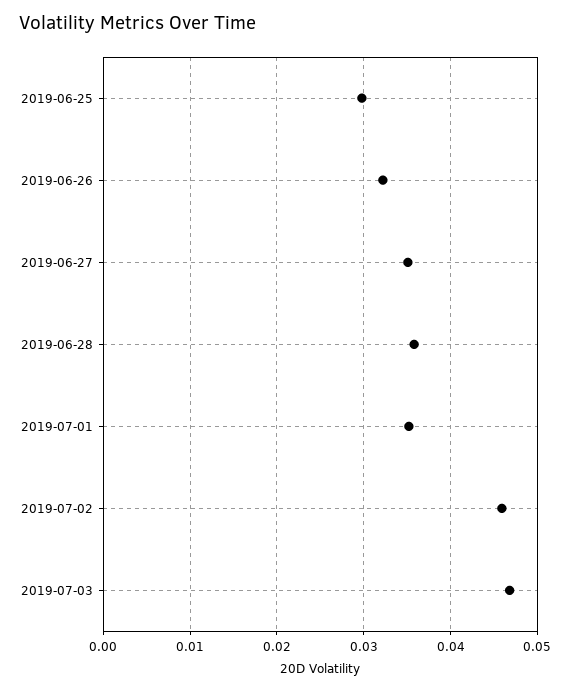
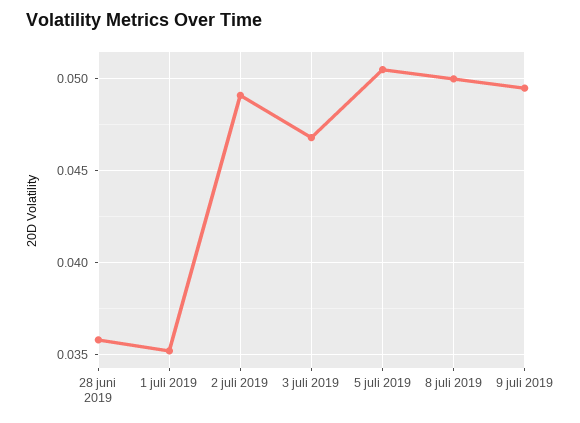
2019-06-25: 0.03 -> none
2019-06-26: 0.032 -> none
2019-06-27: 0.035 -> none
2019-07-02: 0.046 -> 0.049
5 juli 2019: none -> 0.0505
8 juli 2019: none -> 0.05
9 juli 2019: none -> 0.0495

